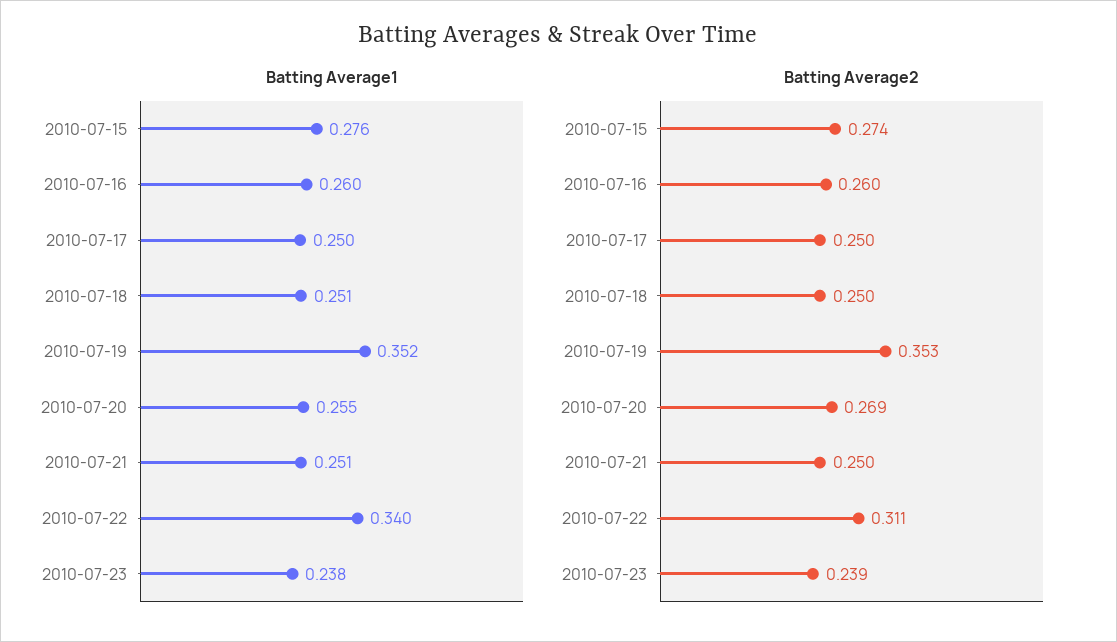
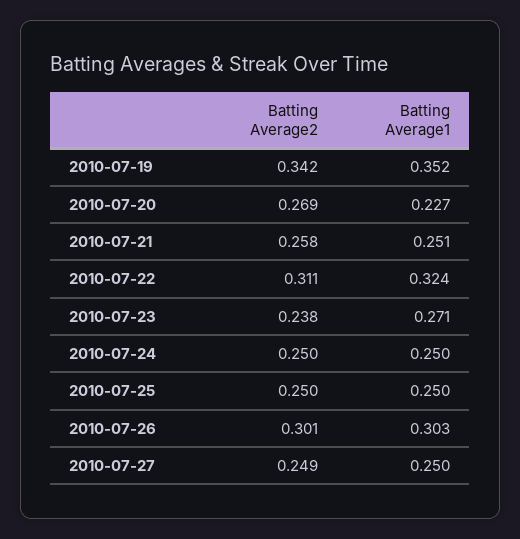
Batting Average1, 2010-07-15: 0.276 -> none
Batting Average1, 2010-07-16: 0.26 -> none
Batting Average1, 2010-07-17: 0.25 -> none
Batting Average1, 2010-07-18: 0.251 -> none
Batting Average1, 2010-07-20: 0.255 -> 0.227
Batting Average1, 2010-07-22: 0.34 -> 0.324
Batting Average1, 2010-07-23: 0.238 -> 0.271
Batting Average2, 2010-07-15: 0.274 -> none
Batting Average2, 2010-07-16: 0.26 -> none
Batting Average2, 2010-07-17: 0.25 -> none
Batting Average2, 2010-07-18: 0.25 -> none
Batting Average2, 2010-07-19: 0.353 -> 0.342
Batting Average2, 2010-07-21: 0.25 -> 0.258
Batting Average2, 2010-07-23: 0.239 -> 0.238
Batting Average2, 2010-07-24: none -> 0.25
Batting Average1, 2010-07-24: none -> 0.25
Batting Average2, 2010-07-25: none -> 0.25
Batting Average1, 2010-07-25: none -> 0.25
Batting Average2, 2010-07-26: none -> 0.301
Batting Average1, 2010-07-26: none -> 0.303
Batting Average2, 2010-07-27: none -> 0.249
Batting Average1, 2010-07-27: none -> 0.25

